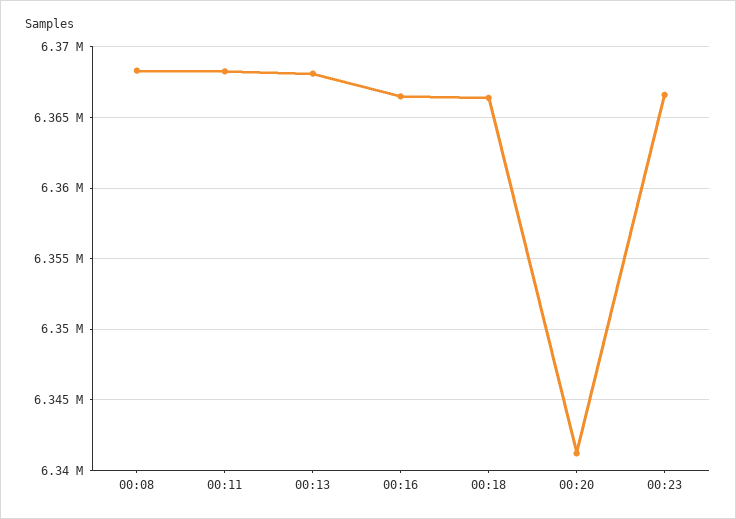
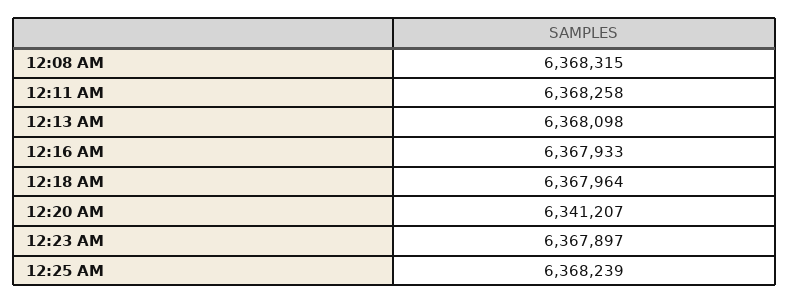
00:16: 6366500 -> 6367933
00:18: 6366500 -> 6367964
00:23: 6366500 -> 6367897
12:25 AM: none -> 6368239

